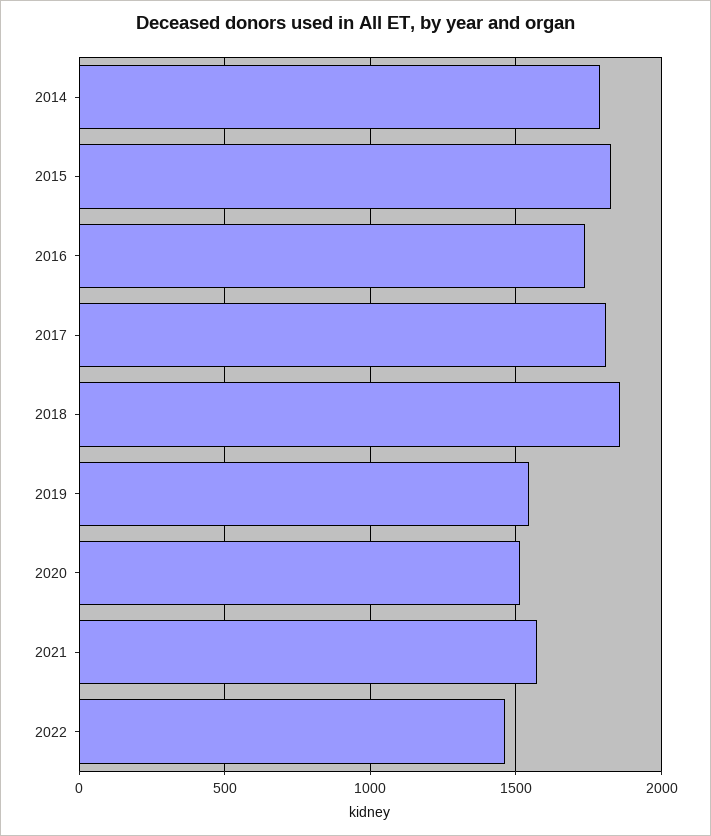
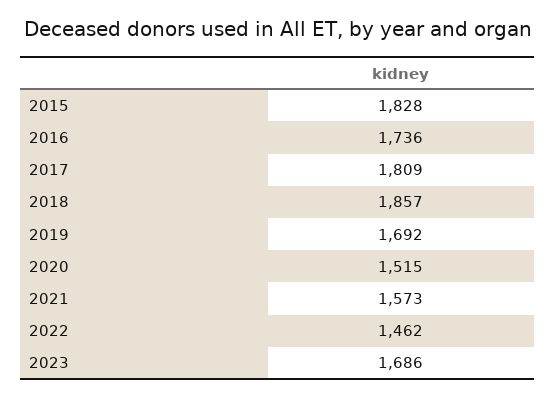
2014: 1800 -> none
2019: 1550 -> 1692
2023: none -> 1686

